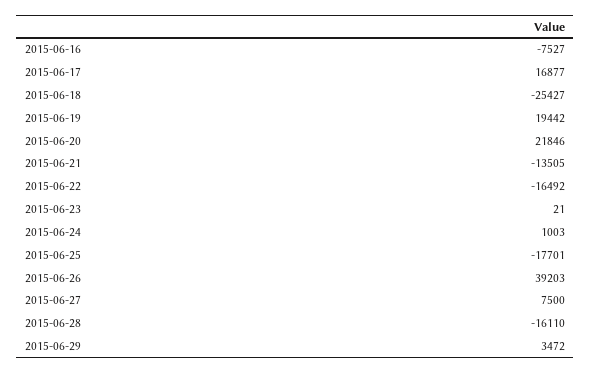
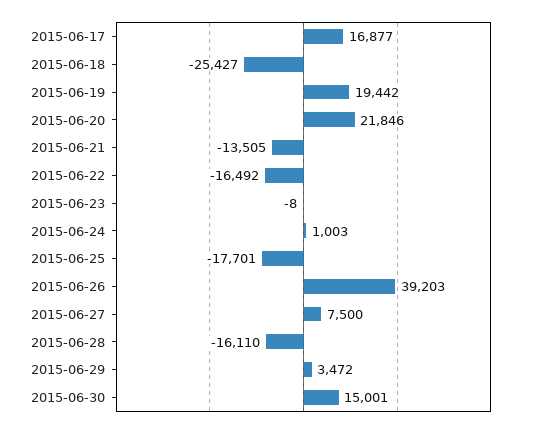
2015-06-16: -7527 -> none
2015-06-23: 21 -> -8
2015-06-30: none -> 15001

